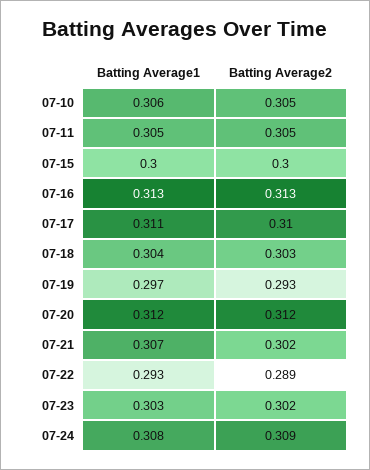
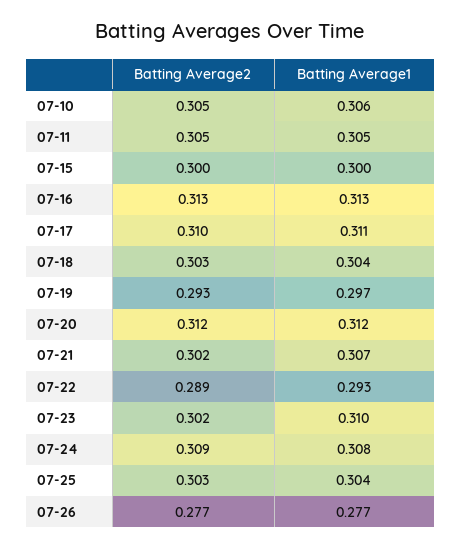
Batting Average1, 07-23: 0.303 -> 0.31
Batting Average2, 07-25: none -> 0.303
Batting Average1, 07-25: none -> 0.304
Batting Average2, 07-26: none -> 0.277
Batting Average1, 07-26: none -> 0.277

